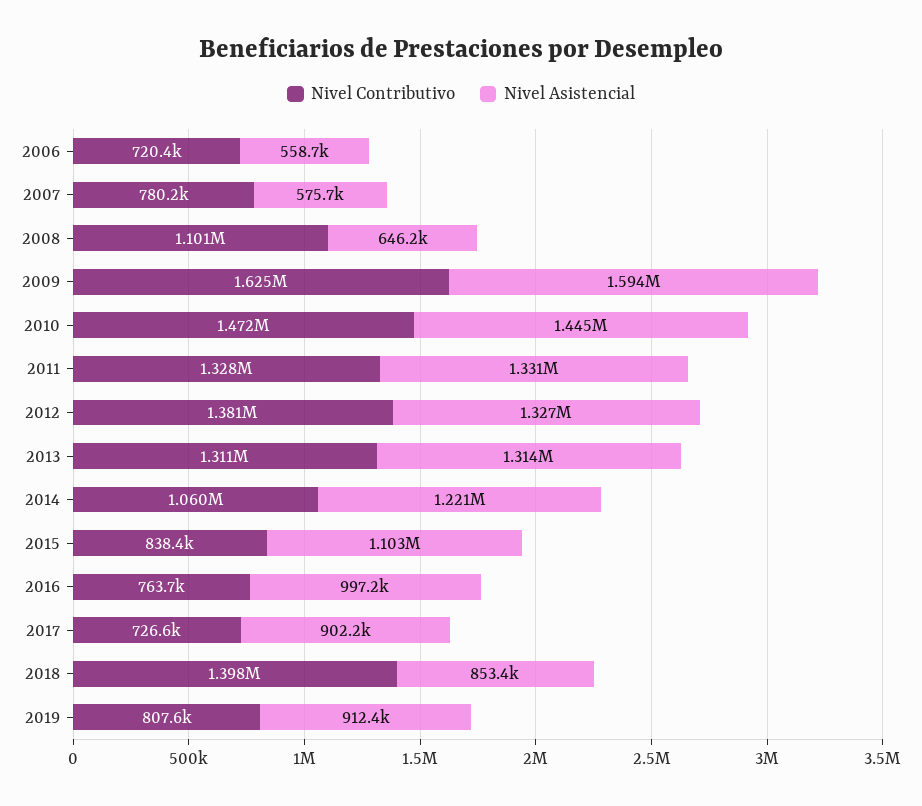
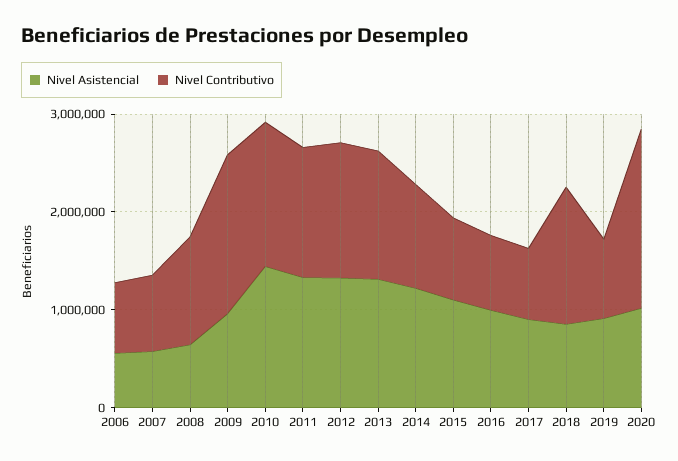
Nivel Asistencial, 2009: 1594000 -> 1000000
Nivel Asistencial, 2020: none -> 1000000
Nivel Contributivo, 2020: none -> 1800000

